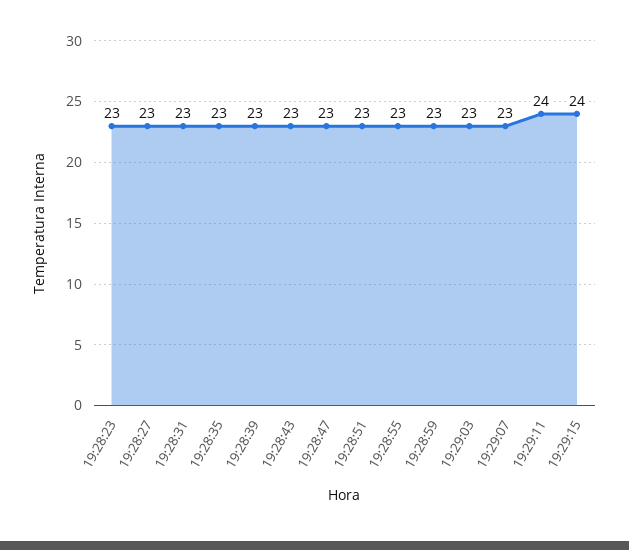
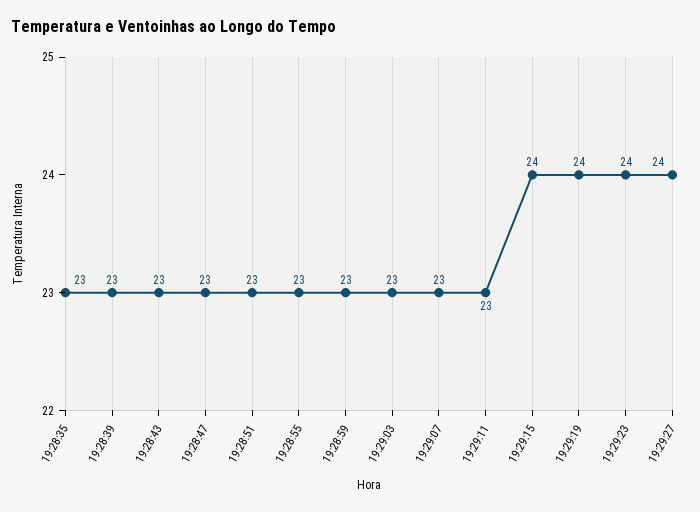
19:28:23: 23 -> none
19:28:27: 23 -> none
19:28:31: 23 -> none
19:29:11: 24 -> 23
19:29:19: none -> 24
19:29:23: none -> 24
19:29:27: none -> 24

